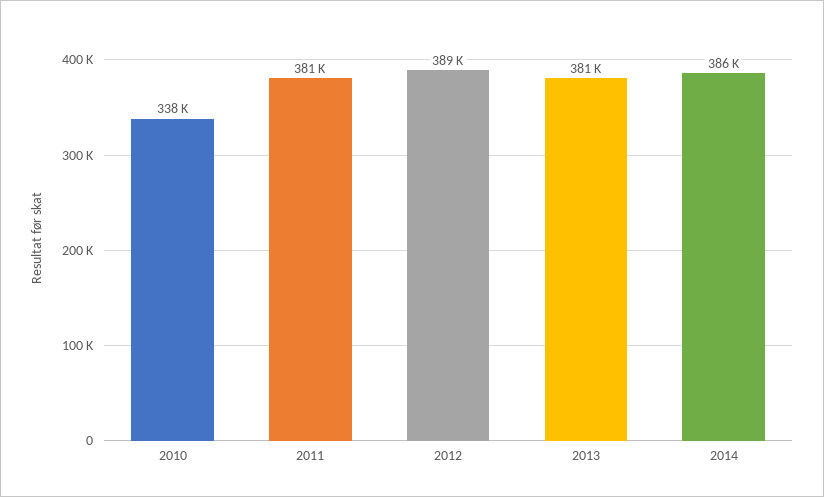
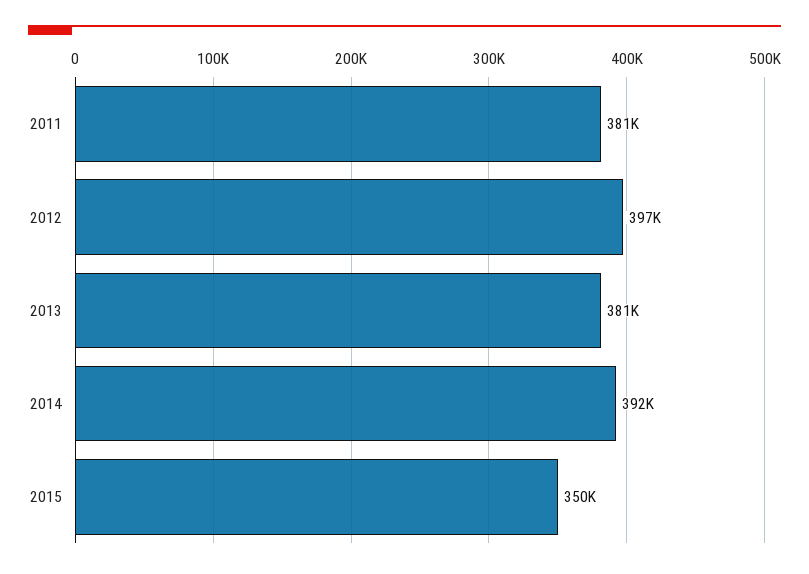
2010: 338000 -> none
2012: 389000 -> 397000
2014: 386000 -> 392000
2015: none -> 350000

